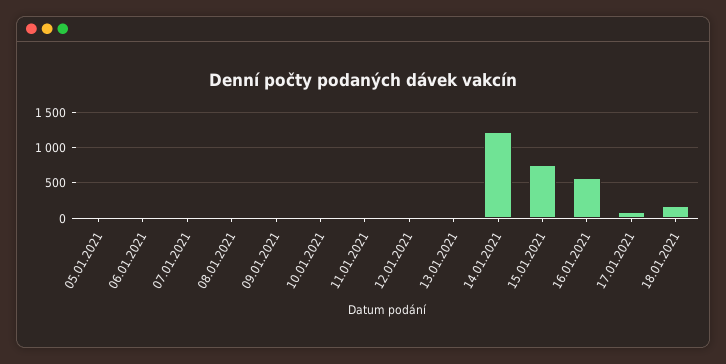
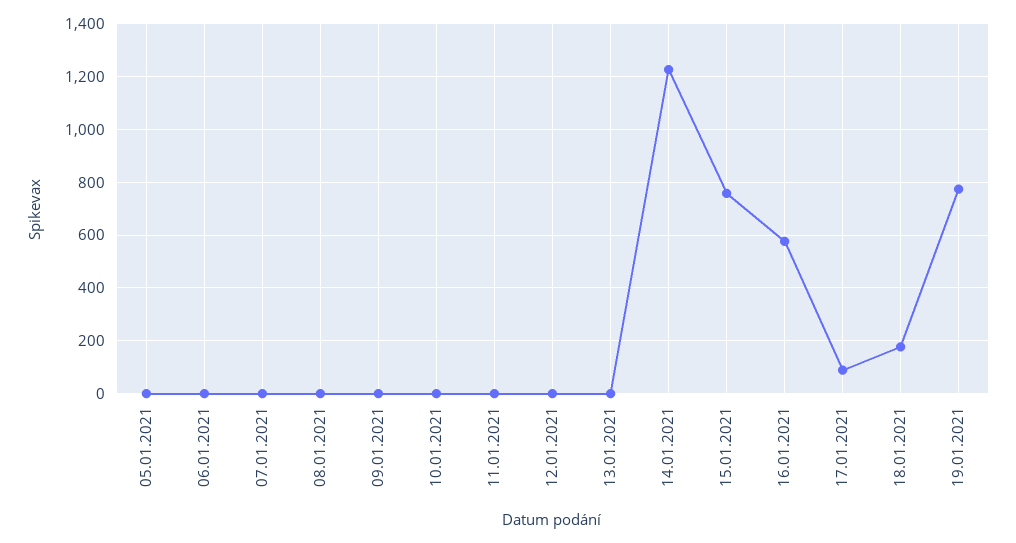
19.01.2021: none -> 775

